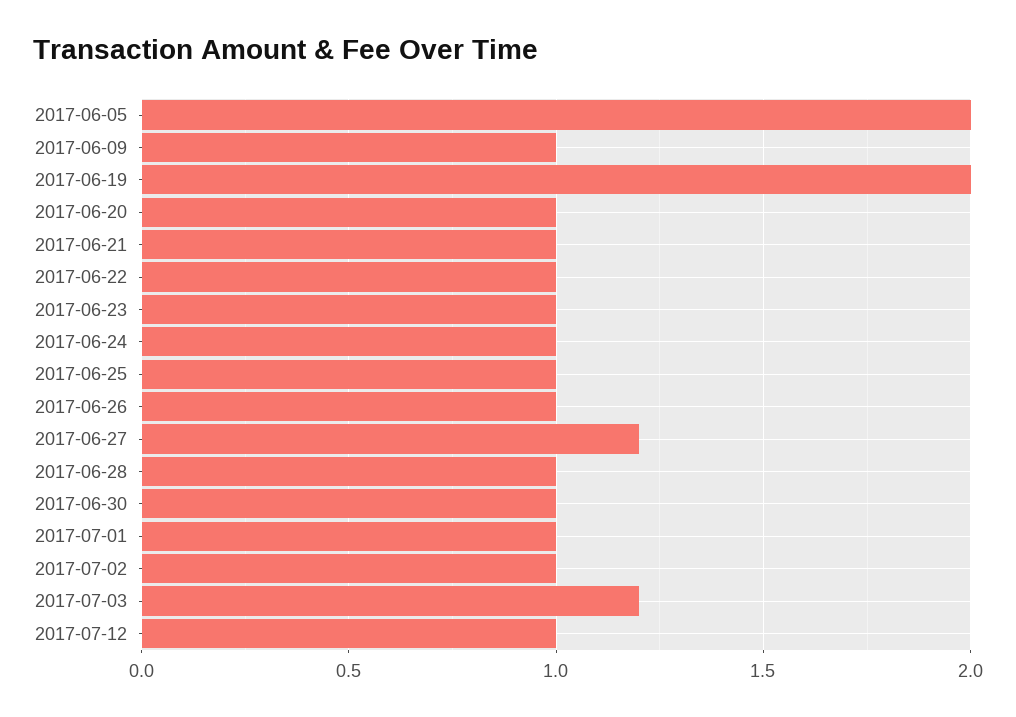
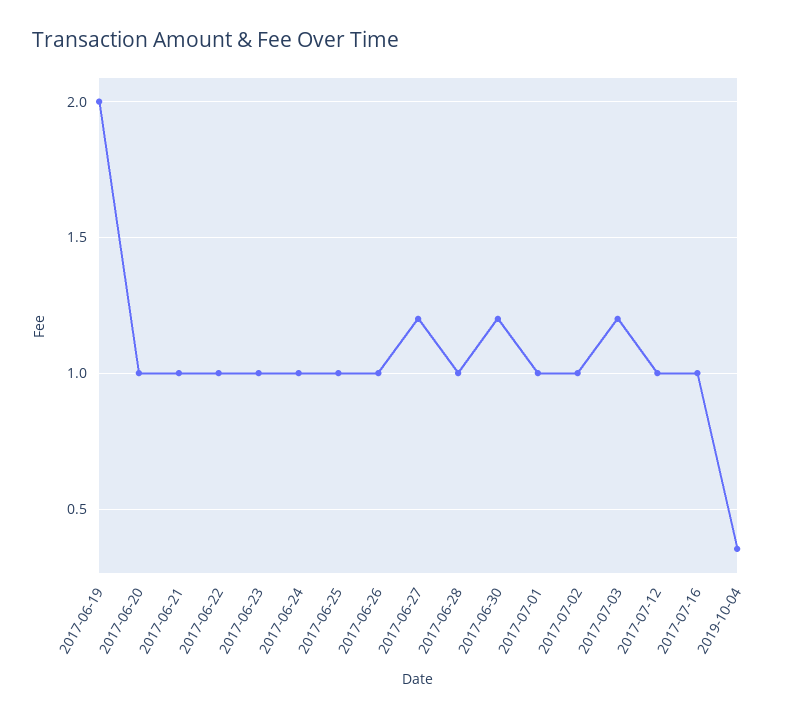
2017-06-05: 2 -> none
2017-06-09: 1 -> none
2017-06-30: 1 -> 1.2
2017-07-16: none -> 1
2019-10-04: none -> 0.35

